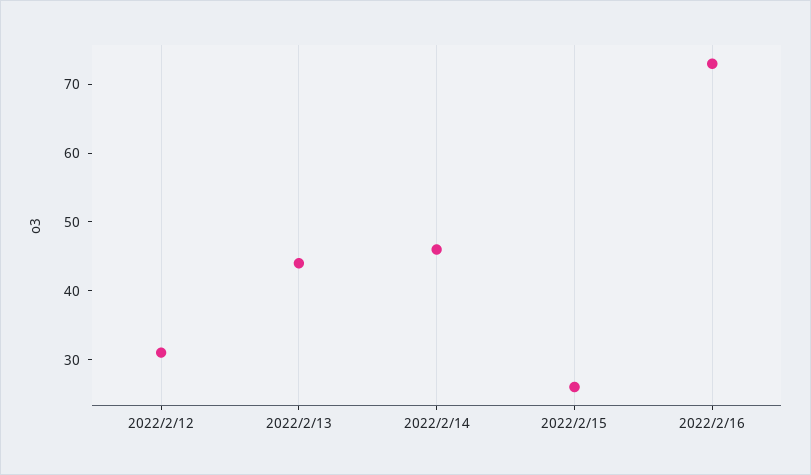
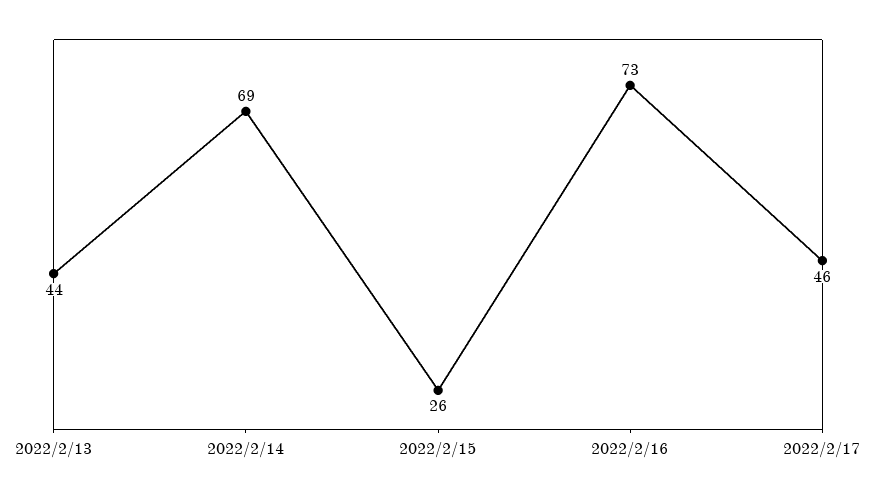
2022/2/12: 30 -> none
2022/2/14: 45 -> 69
2022/2/17: none -> 46

